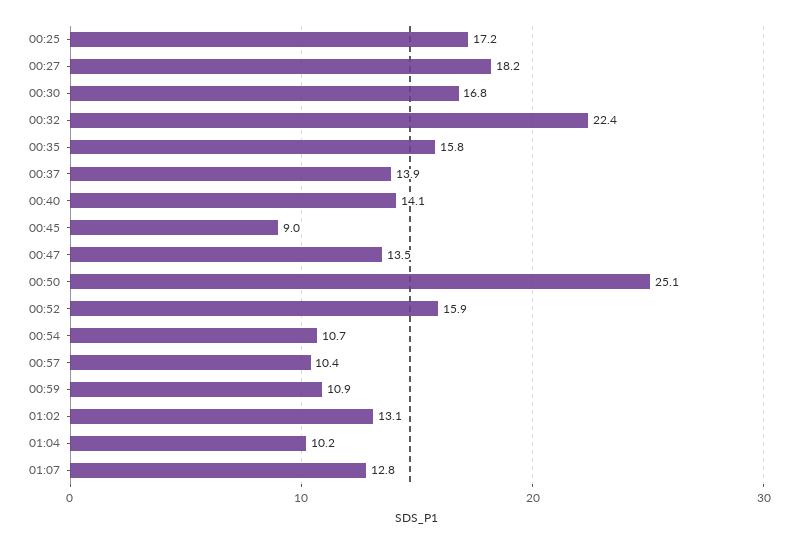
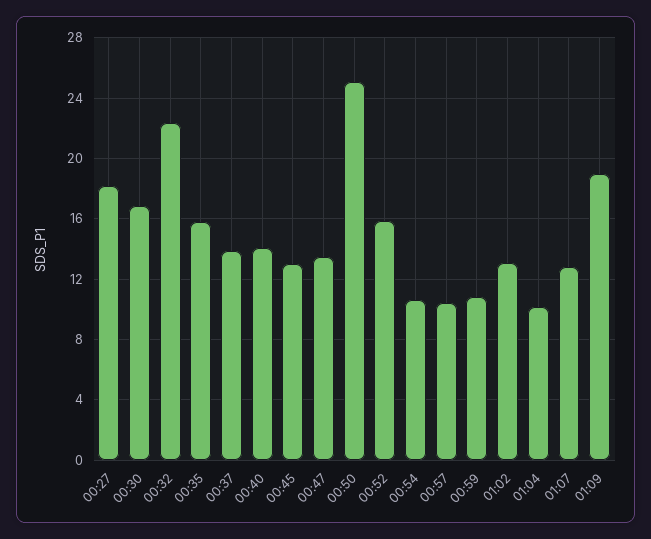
00:25: 17.2 -> none
00:45: 9 -> 13
01:09: none -> 19

